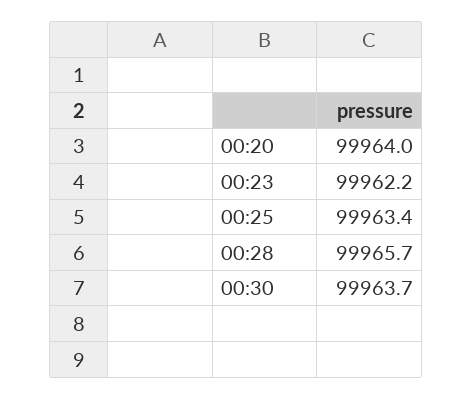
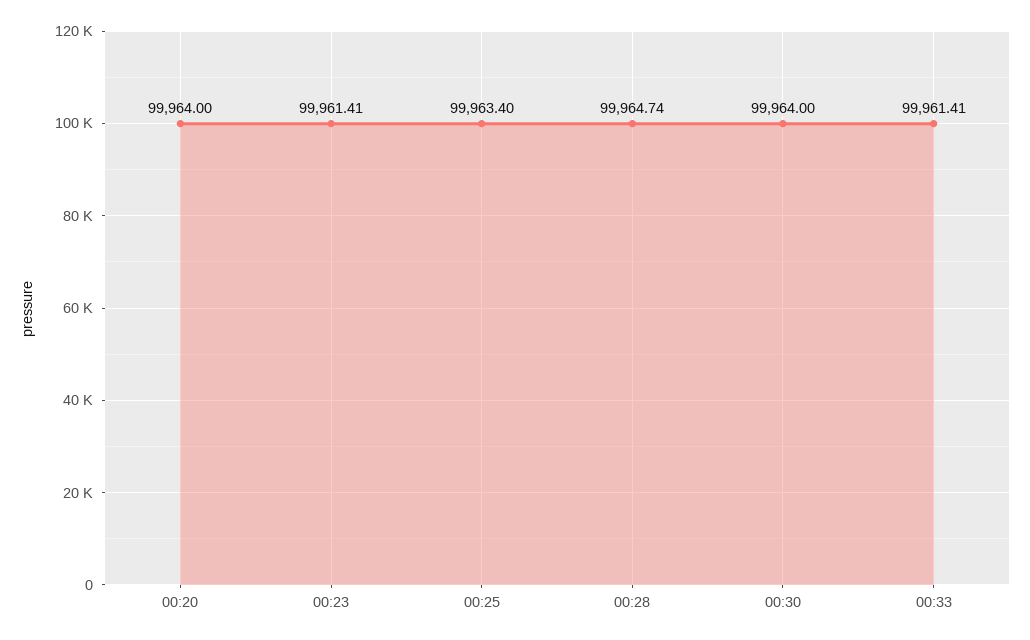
00:23: 99962.2 -> 99961.41
00:28: 99965.7 -> 99964.74
00:30: 99963.7 -> 99964
00:33: none -> 99961.41

